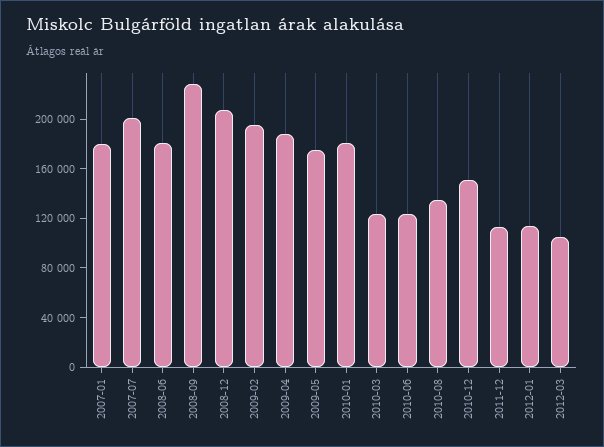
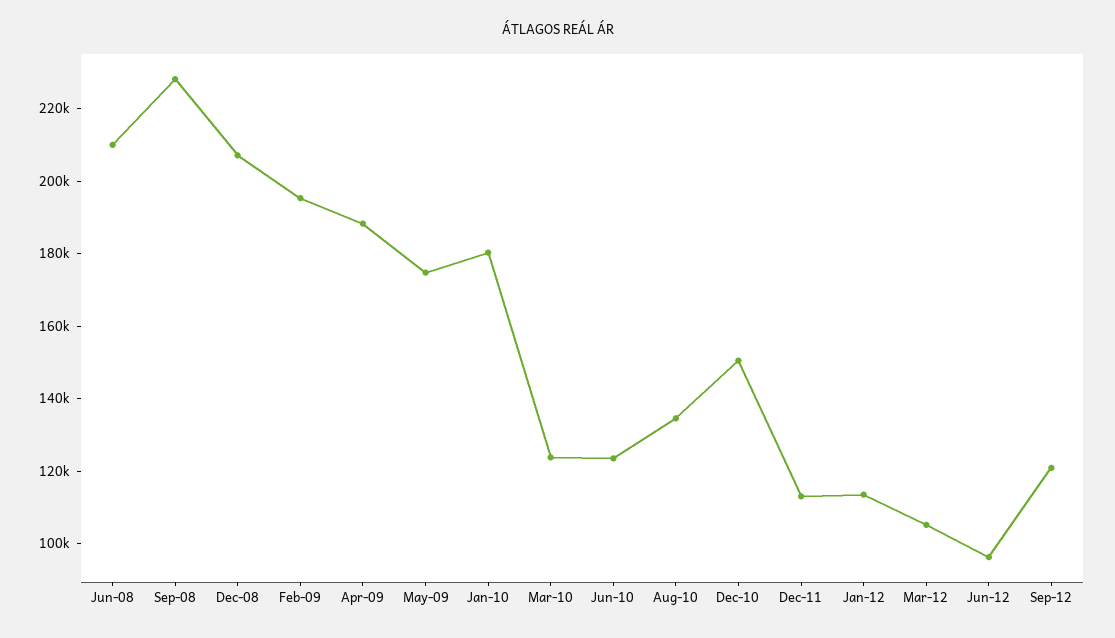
2007-01: 180000 -> none
2007-07: 200000 -> none
2008-06: 180000 -> 210000
Jun-12: none -> 95000
Sep-12: none -> 120000

